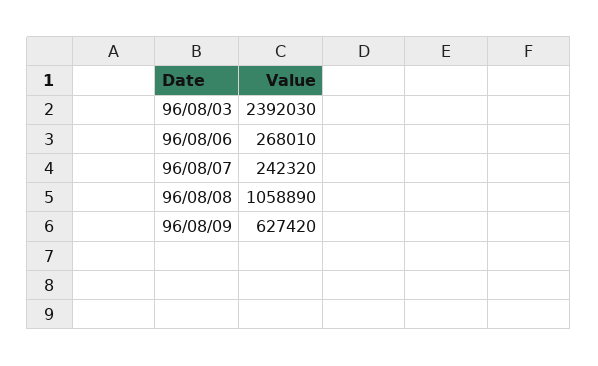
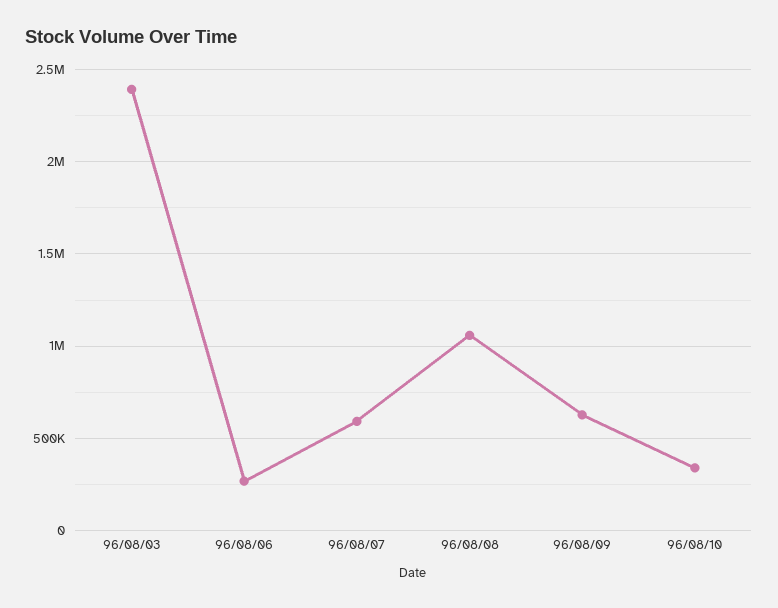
96/08/07: 242320 -> 600000
96/08/10: none -> 350000

